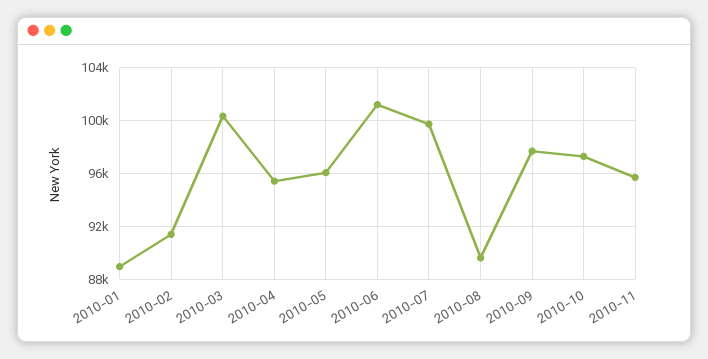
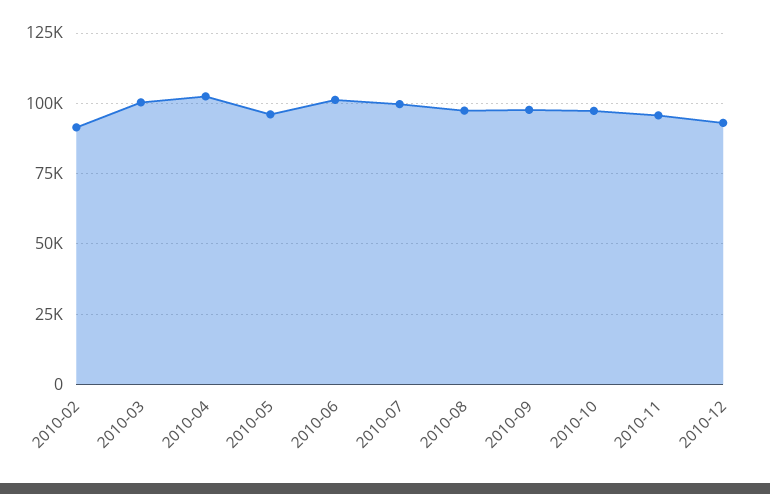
2010-01: 89000 -> none
2010-04: 95500 -> 102500
2010-08: 89500 -> 97500
2010-12: none -> 92500

